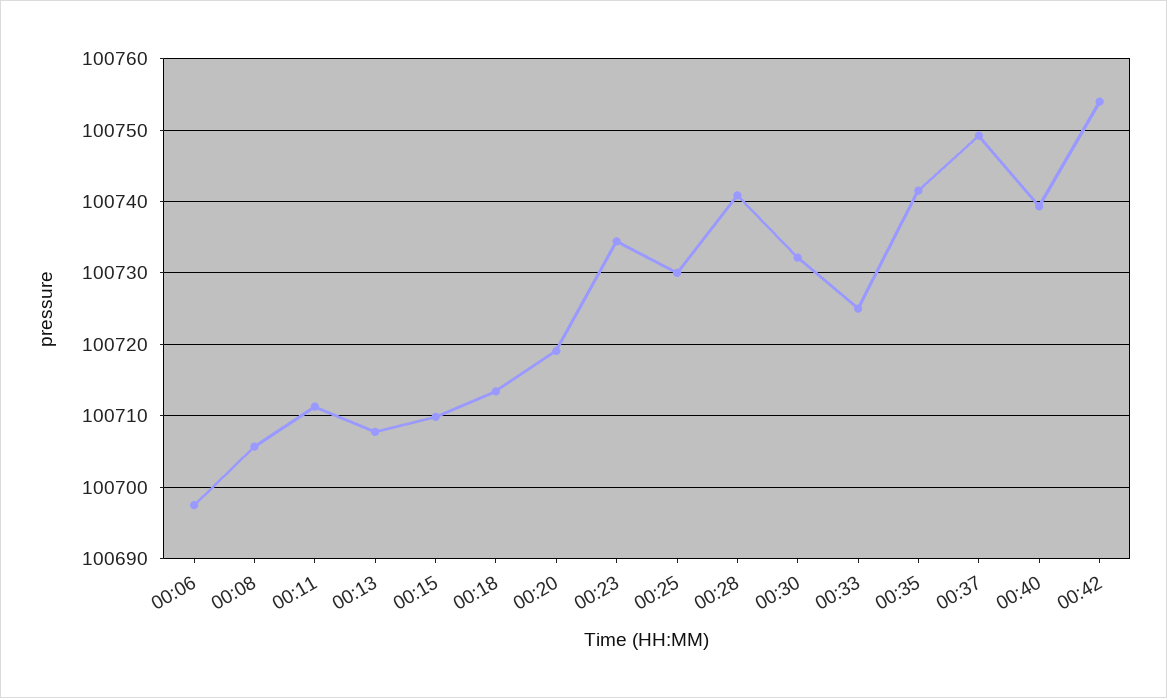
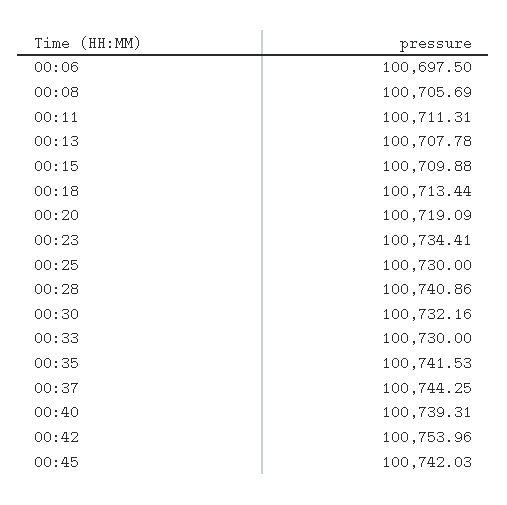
00:33: 100725 -> 100730
00:37: 100749 -> 100744.25
00:45: none -> 100742.03

